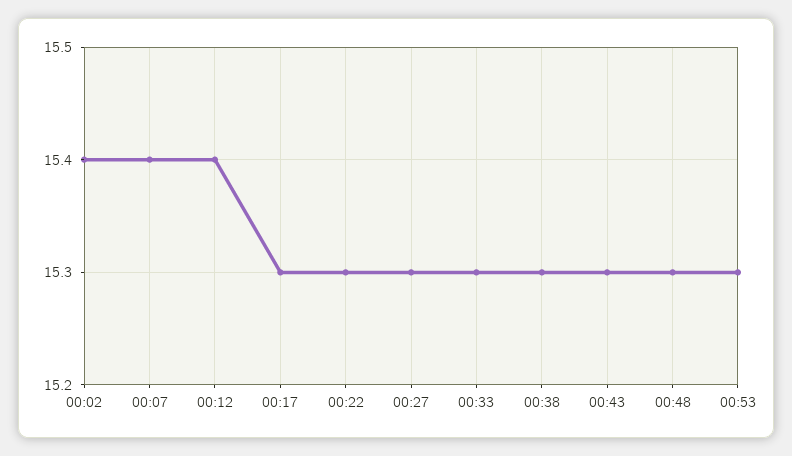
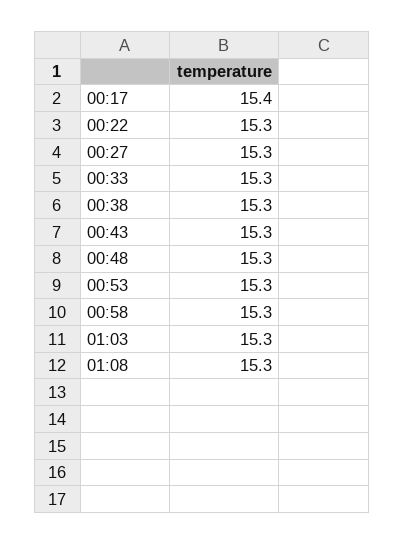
00:02: 15.4 -> none
00:07: 15.4 -> none
00:12: 15.4 -> none
00:17: 15.3 -> 15.4
00:58: none -> 15.3
01:03: none -> 15.3
01:08: none -> 15.3

